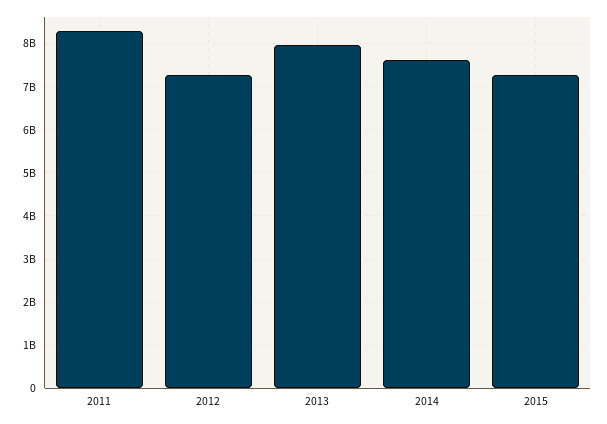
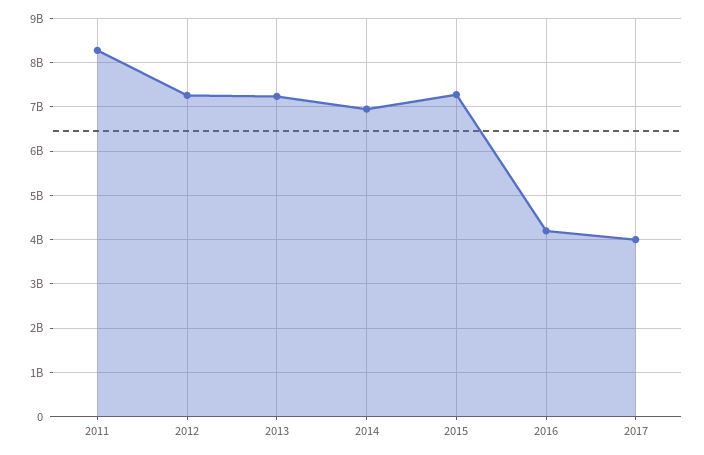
2013: 8000000000 -> 7200000000
2014: 7600000000 -> 7000000000
2016: none -> 4200000000
2017: none -> 4000000000

